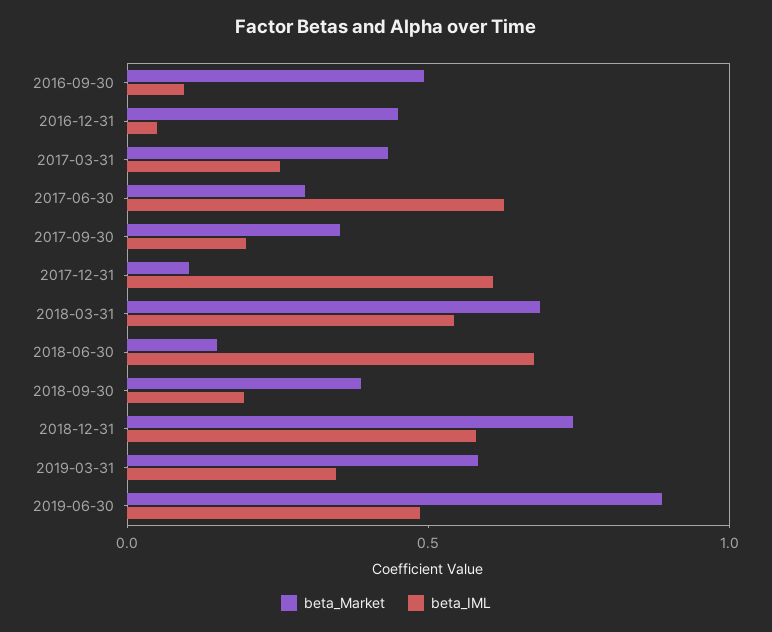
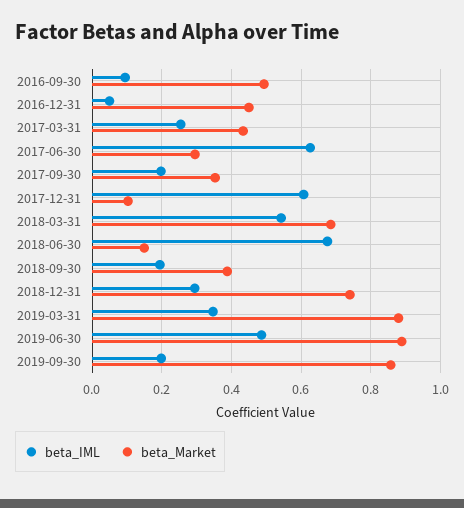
beta_IML, 2018-12-31: 0.6 -> 0.3
beta_Market, 2019-03-31: 0.6 -> 0.88
beta_IML, 2019-09-30: none -> 0.2
beta_Market, 2019-09-30: none -> 0.86

